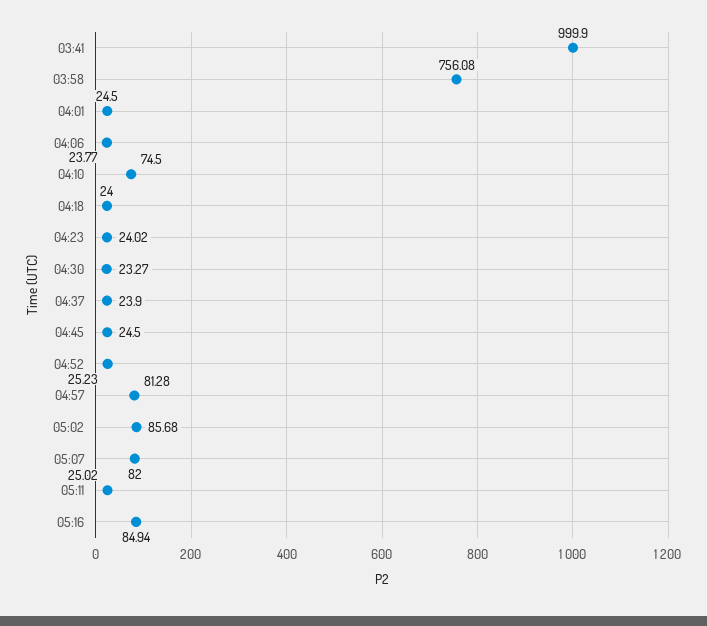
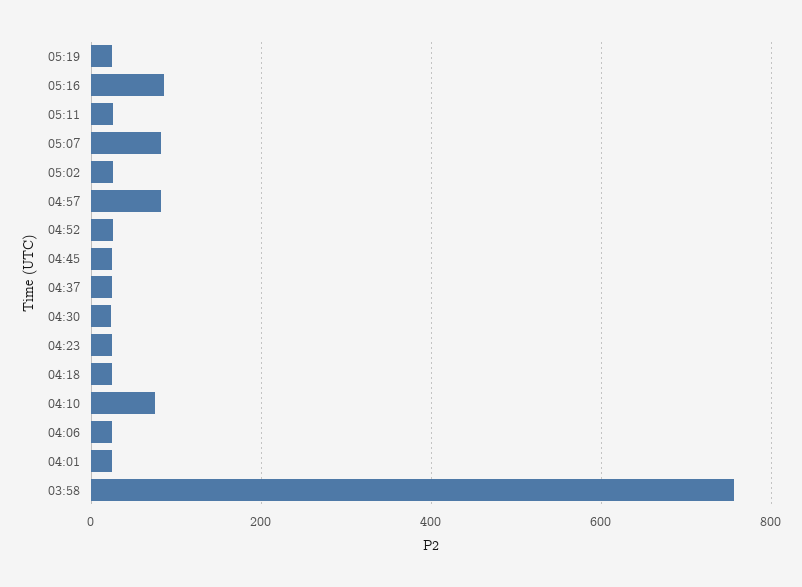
03:41: 999.9 -> none
05:02: 85.68 -> 20
05:19: none -> 20

